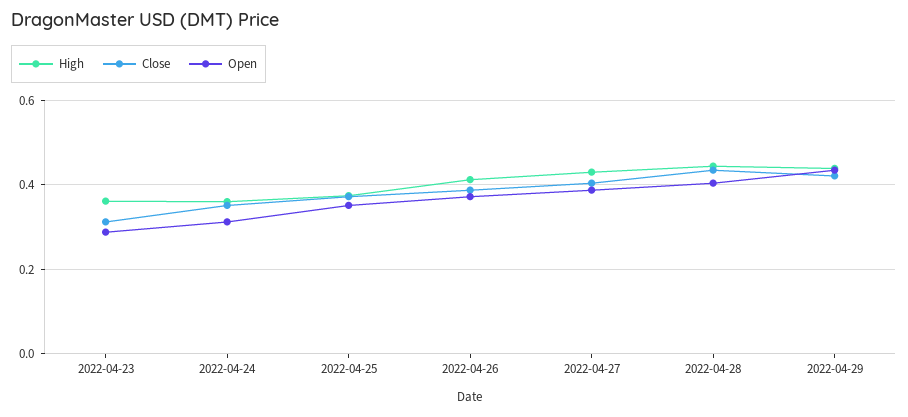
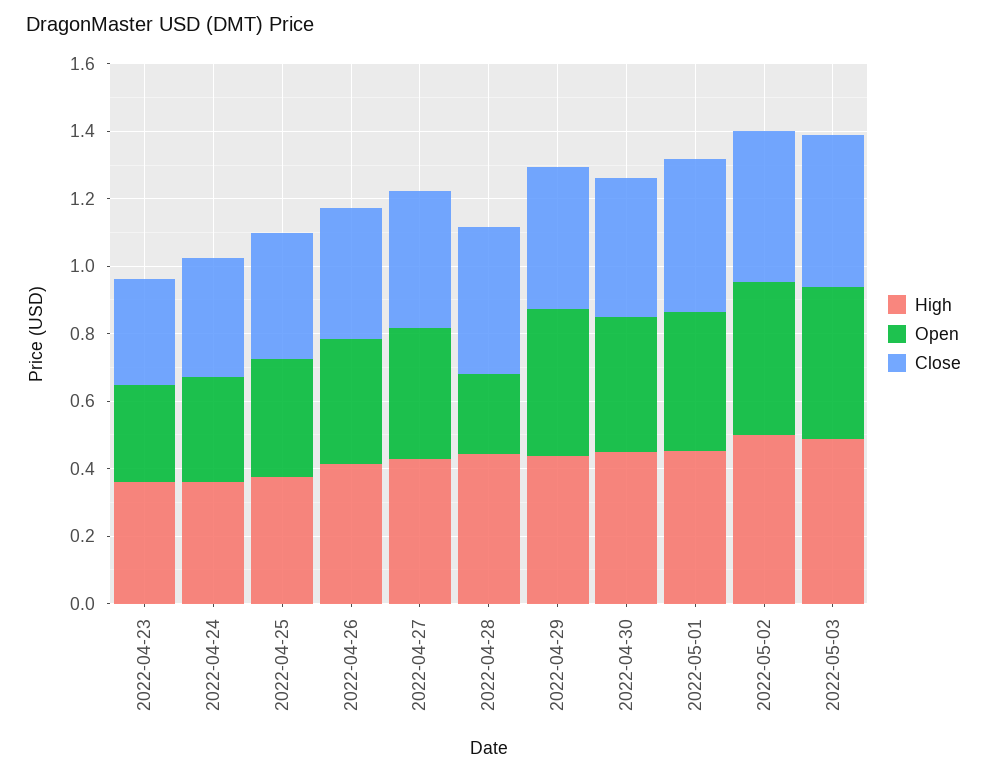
Open, 2022-04-28: 0.4 -> 0.25
High, 2022-04-30: none -> 0.45
Open, 2022-04-30: none -> 0.4
Close, 2022-04-30: none -> 0.4
High, 2022-05-01: none -> 0.45
Open, 2022-05-01: none -> 0.4
Close, 2022-05-01: none -> 0.45
High, 2022-05-02: none -> 0.5
Open, 2022-05-02: none -> 0.45
Close, 2022-05-02: none -> 0.45
High, 2022-05-03: none -> 0.5
Open, 2022-05-03: none -> 0.45
Close, 2022-05-03: none -> 0.45

